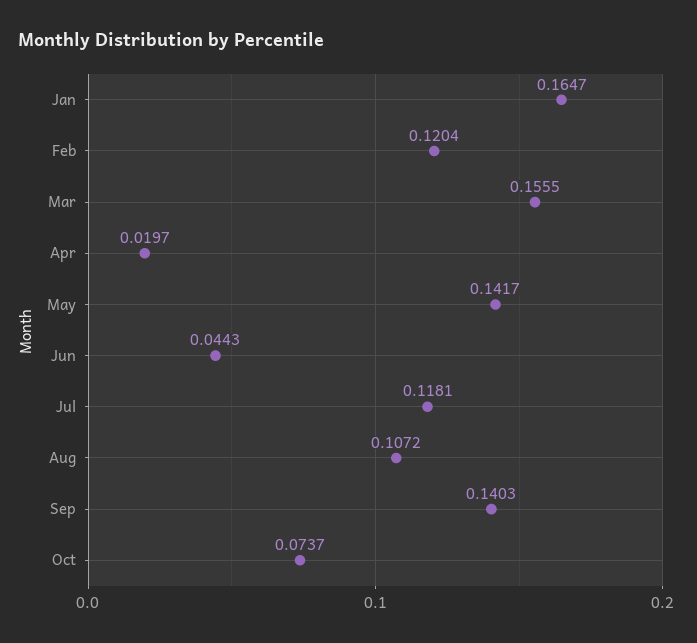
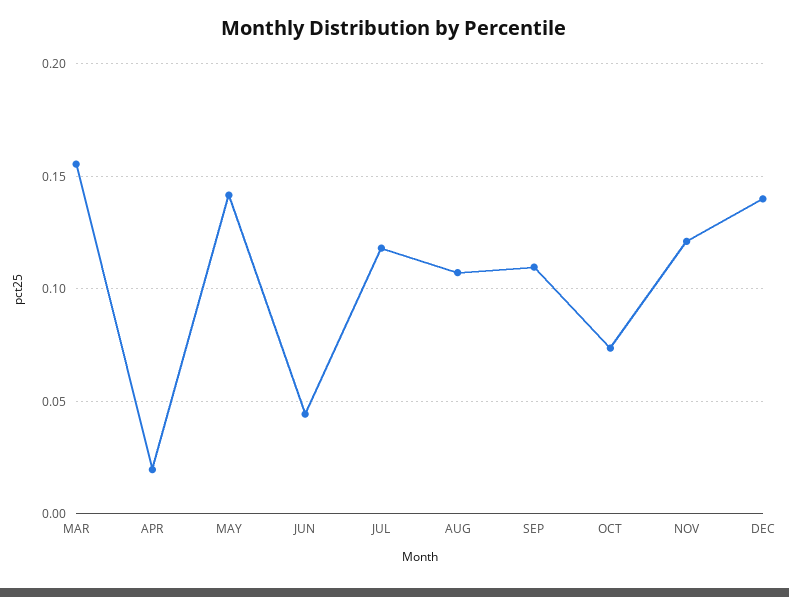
Jan: 0.1647 -> none
Feb: 0.1204 -> none
Sep: 0.1403 -> 0.11
NOV: none -> 0.12
DEC: none -> 0.14

